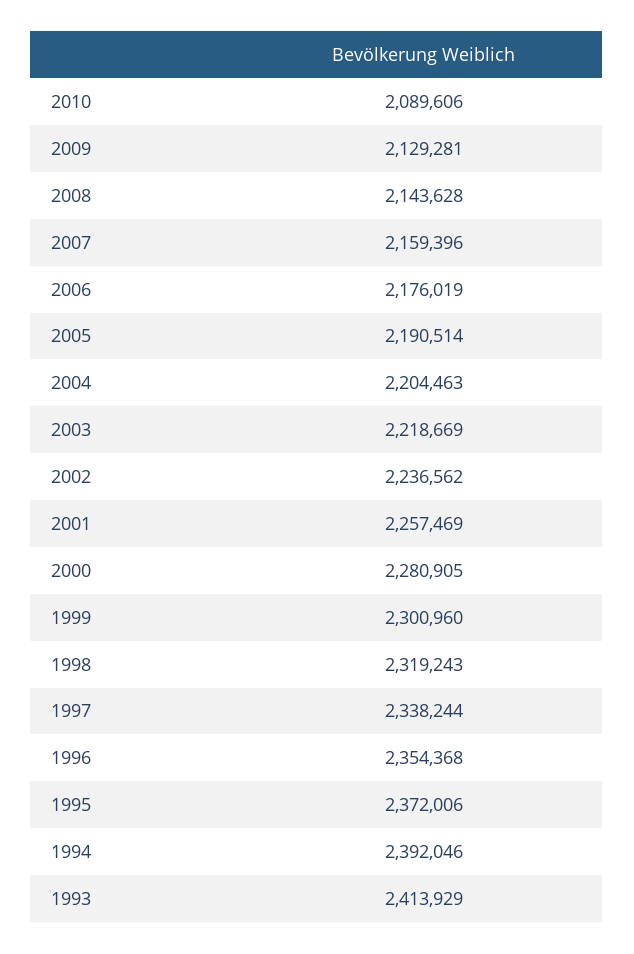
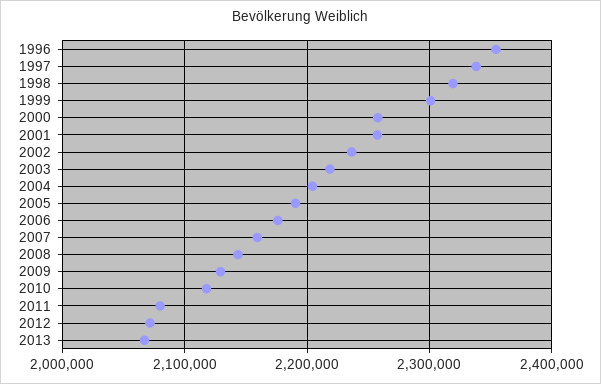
2010: 2089606 -> 2120000
2000: 2280905 -> 2260000
1995: 2372006 -> none
1994: 2392046 -> none
1993: 2413929 -> none
2011: none -> 2080000
2012: none -> 2070000
2013: none -> 2070000

